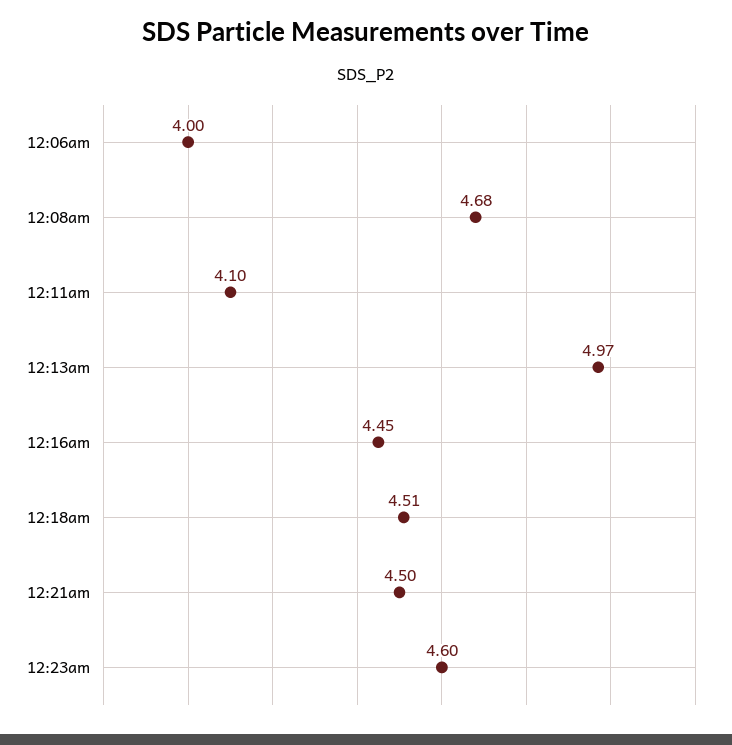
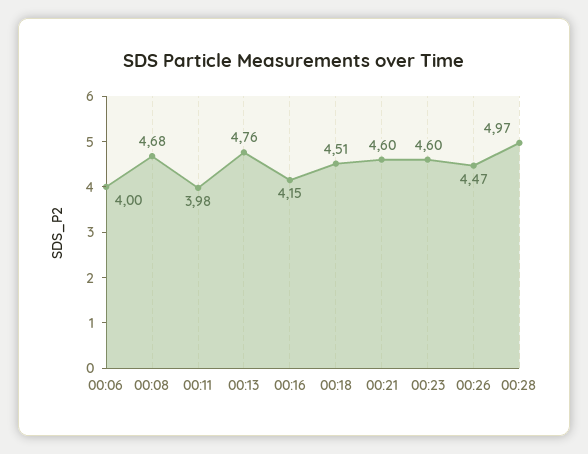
12:11am: 4.1 -> 3.98
12:13am: 4.97 -> 4.76
12:16am: 4.45 -> 4.15
12:21am: 4.5 -> 4.6
00:26: none -> 4.47
00:28: none -> 4.97

